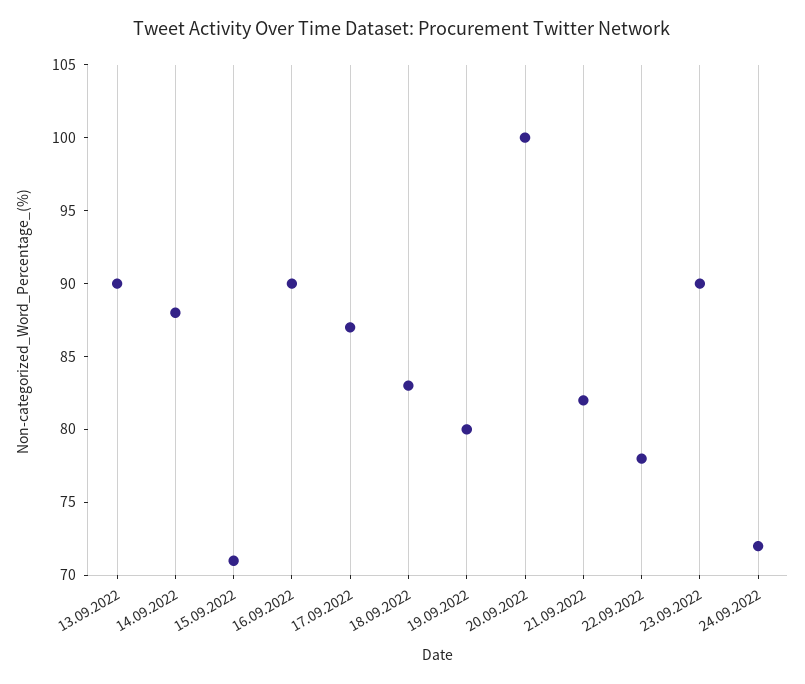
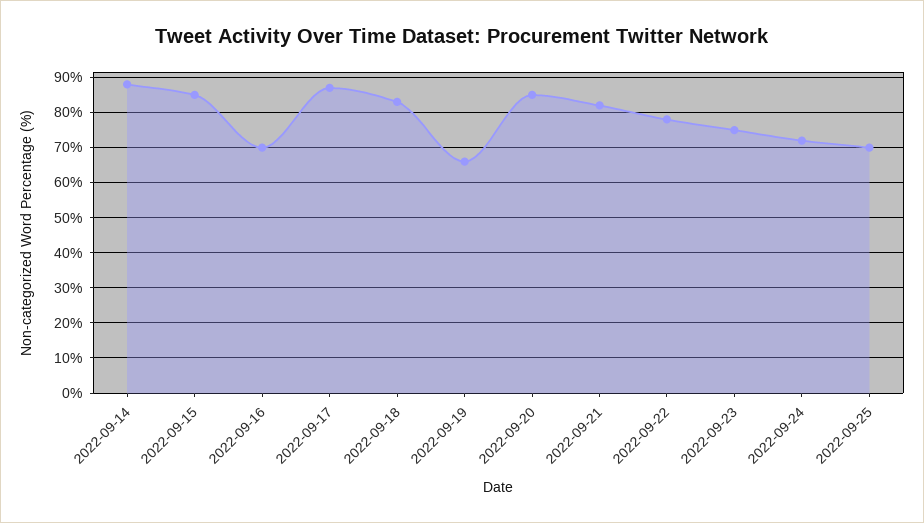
13.09.2022: 90 -> none
15.09.2022: 71 -> 85
16.09.2022: 90 -> 70
19.09.2022: 80 -> 65
20.09.2022: 100 -> 85
23.09.2022: 90 -> 75
2022-09-25: none -> 70

